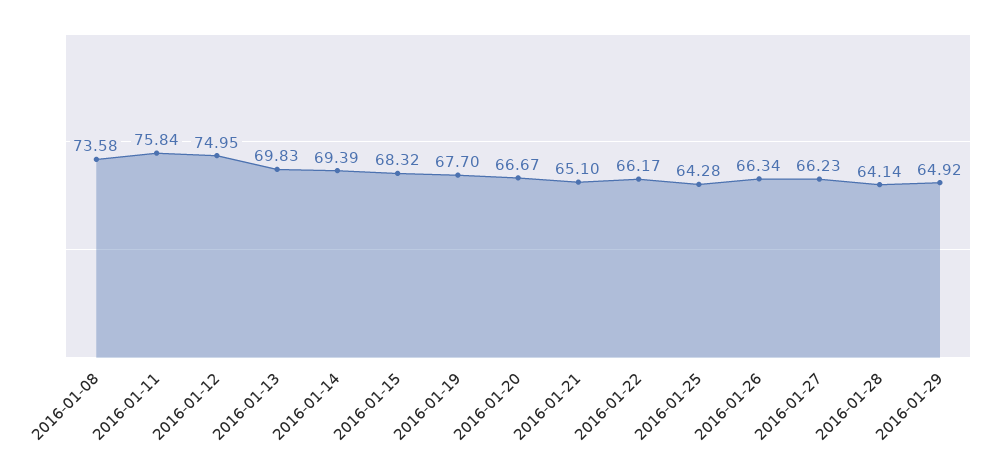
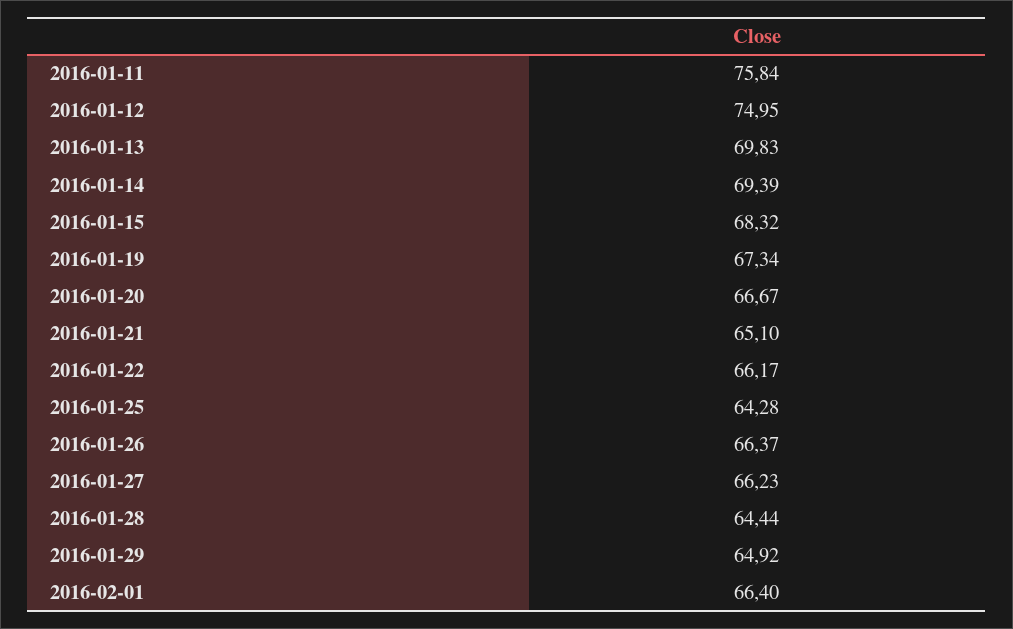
2016-01-08: 73.58 -> none
2016-01-19: 67.7 -> 67.34
2016-01-26: 66.34 -> 66.37
2016-01-28: 64.14 -> 64.44
2016-02-01: none -> 66.4

